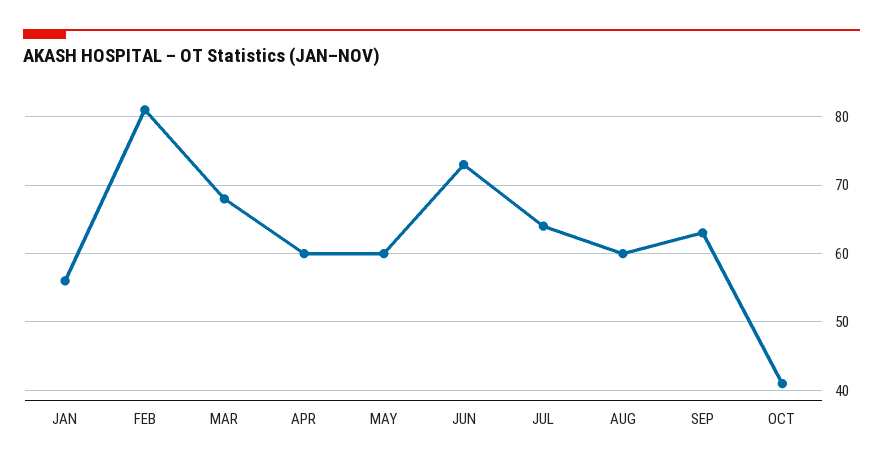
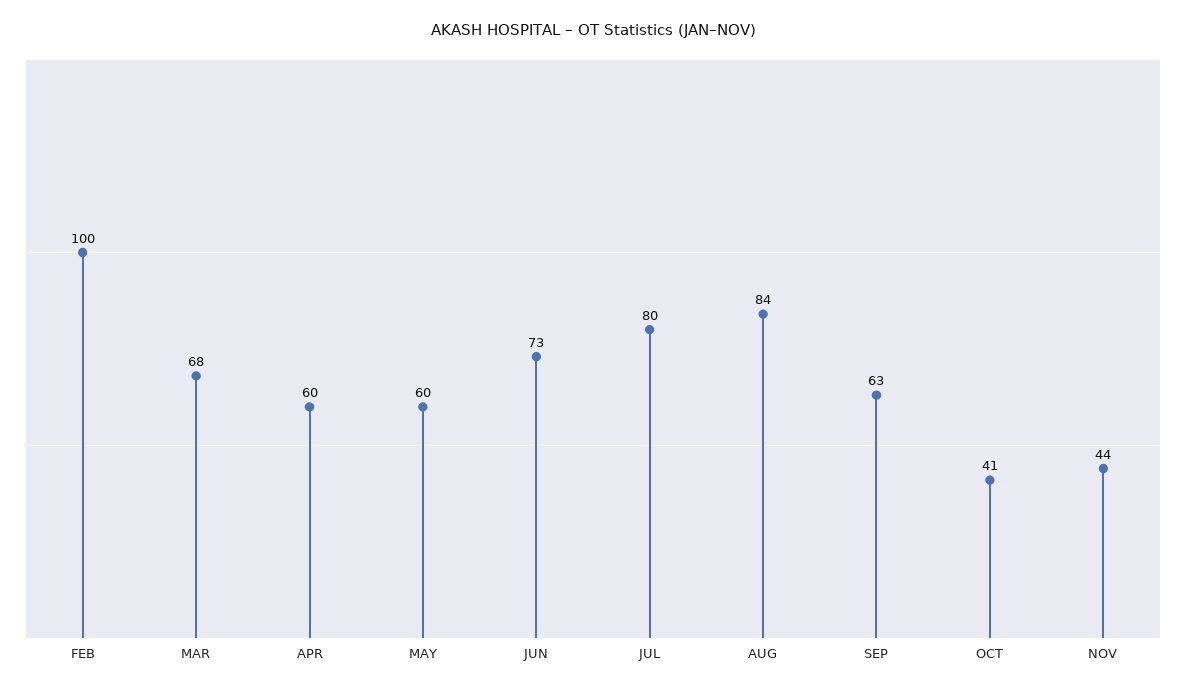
JAN: 56 -> none
FEB: 81 -> 100
JUL: 64 -> 80
AUG: 60 -> 84
NOV: none -> 44

